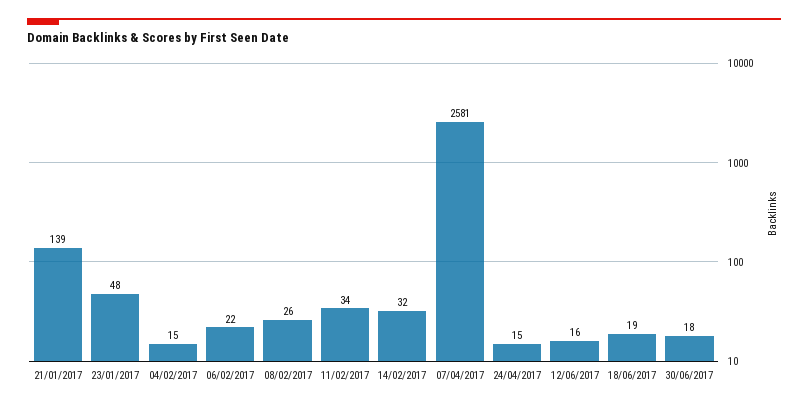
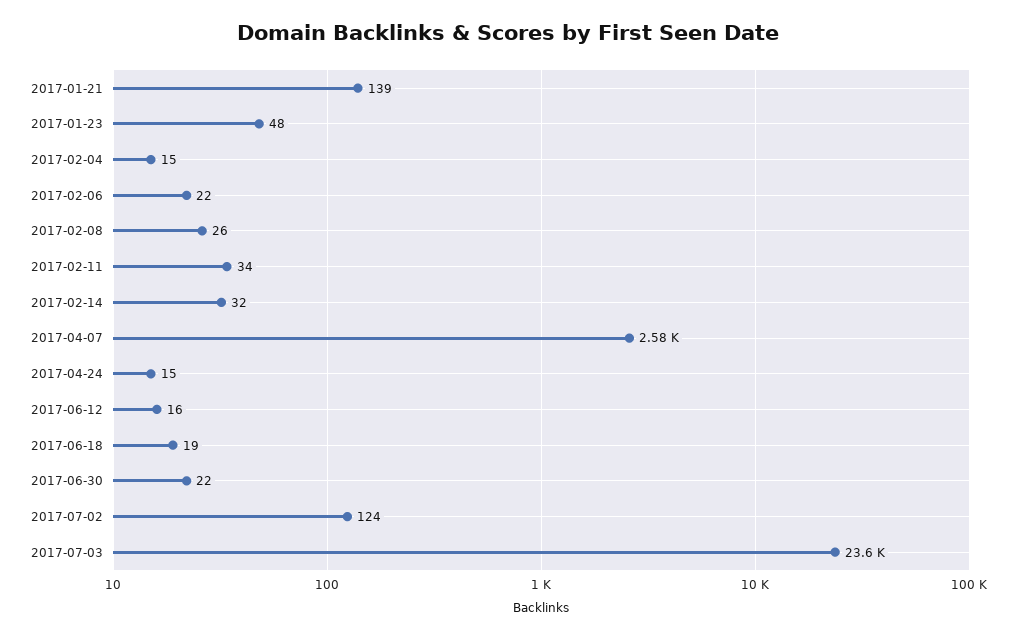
30/06/2017: 18 -> 22
2017-07-02: none -> 124
2017-07-03: none -> 23600

